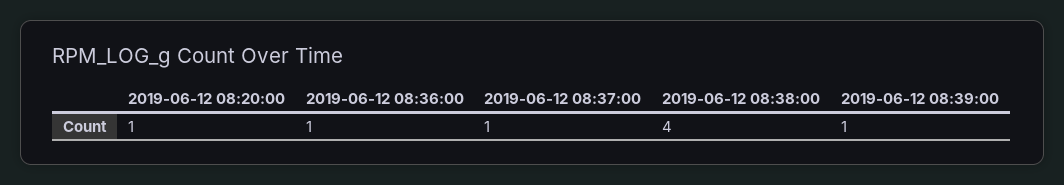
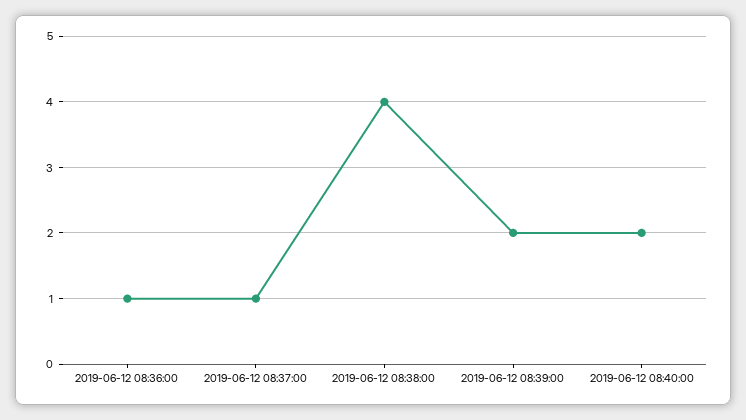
2019-06-12 08:20:00: 1 -> none
2019-06-12 08:39:00: 1 -> 2
2019-06-12 08:40:00: none -> 2

